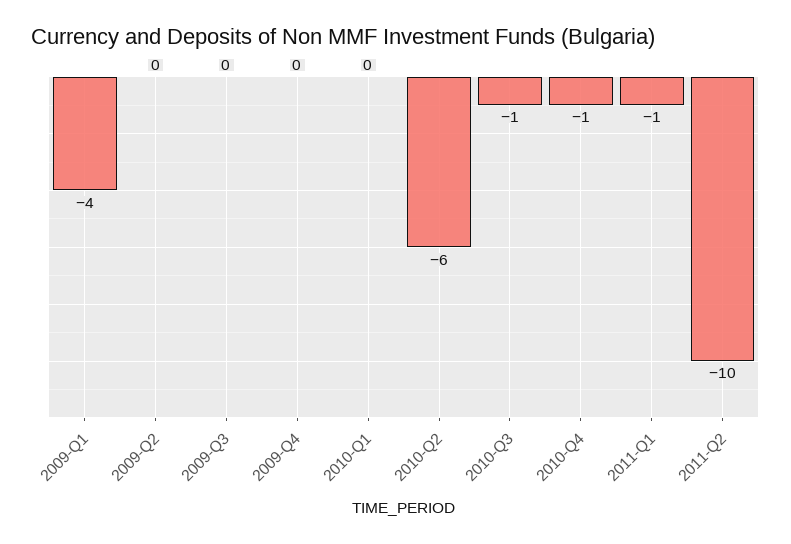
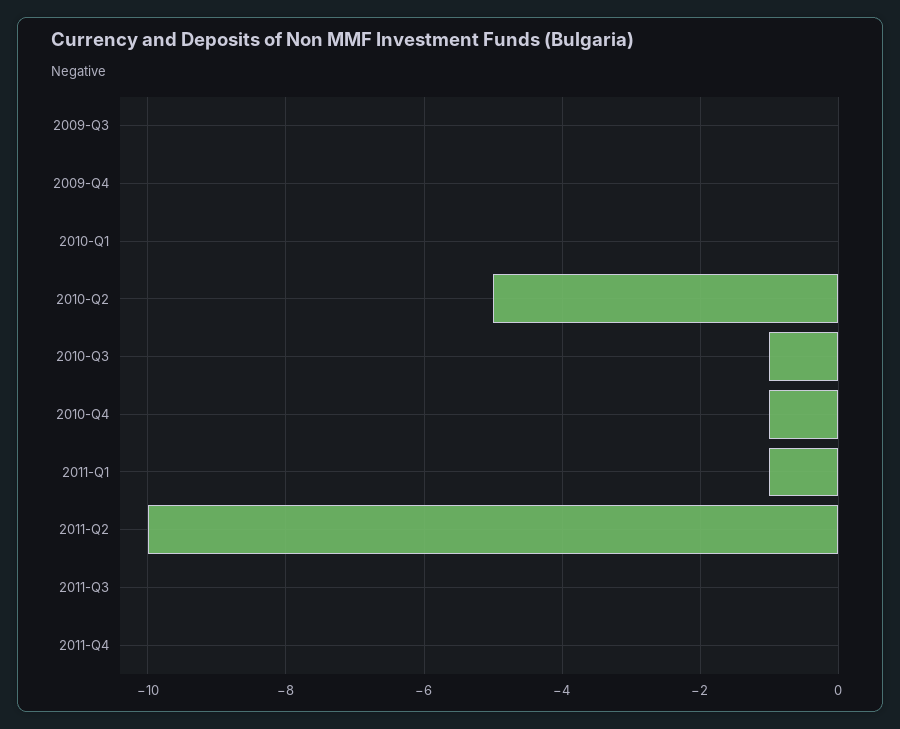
2009-Q1: -4 -> none
2009-Q2: 0 -> none
2010-Q2: -6 -> -5
2011-Q3: none -> 0
2011-Q4: none -> 0

